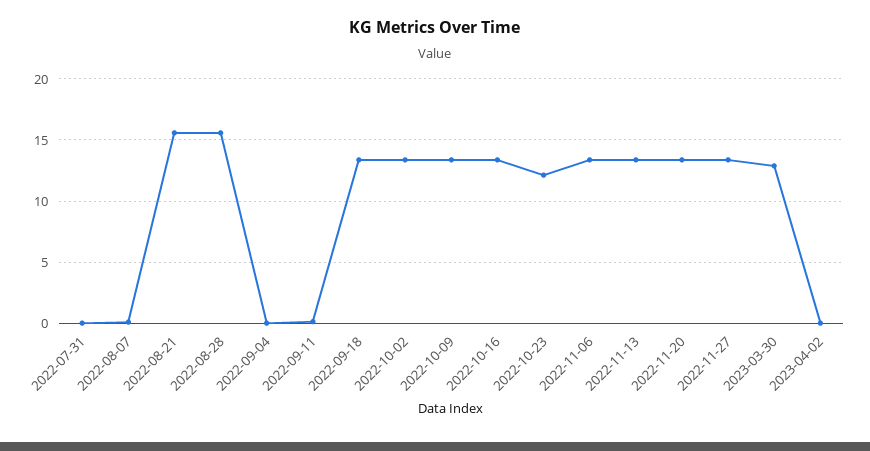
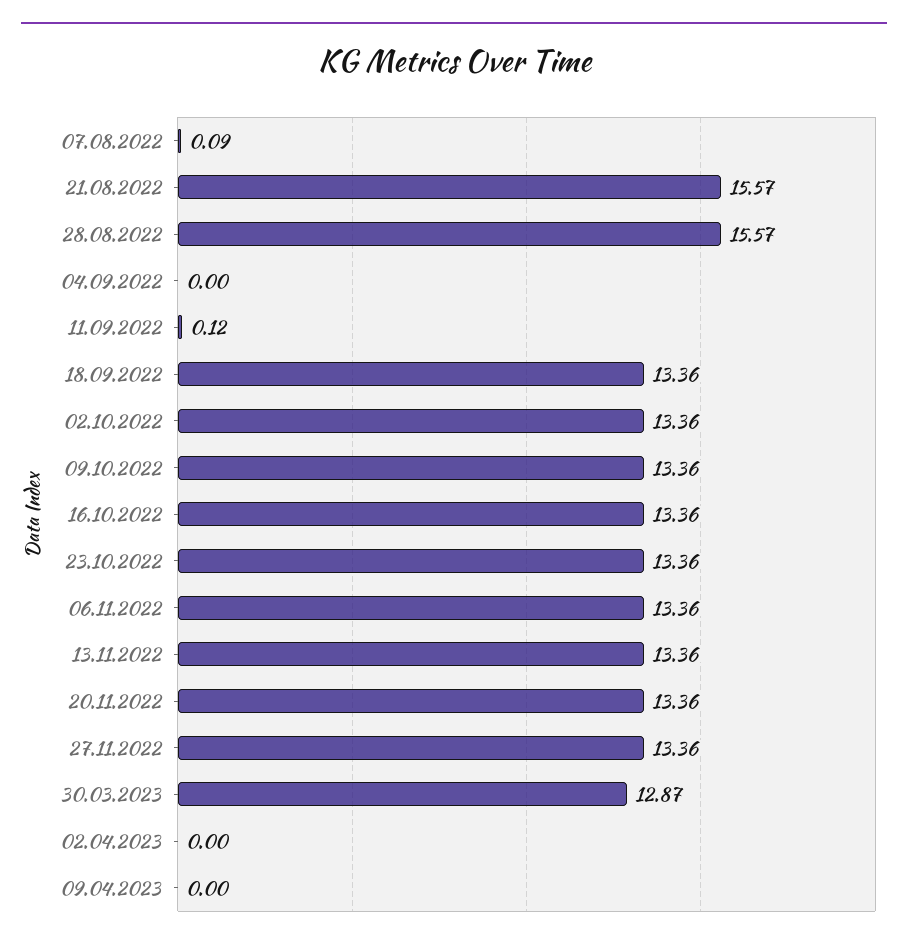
2022-07-31: 0 -> none
2022-10-23: 12 -> 13.36
09.04.2023: none -> 0

